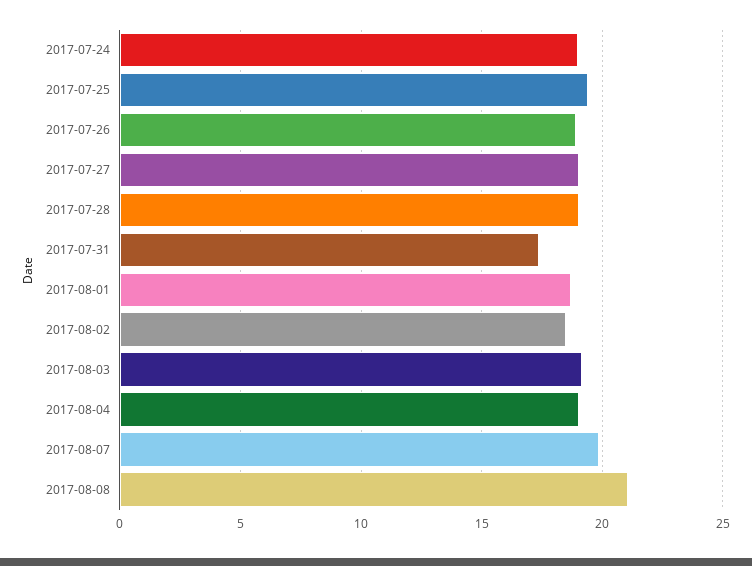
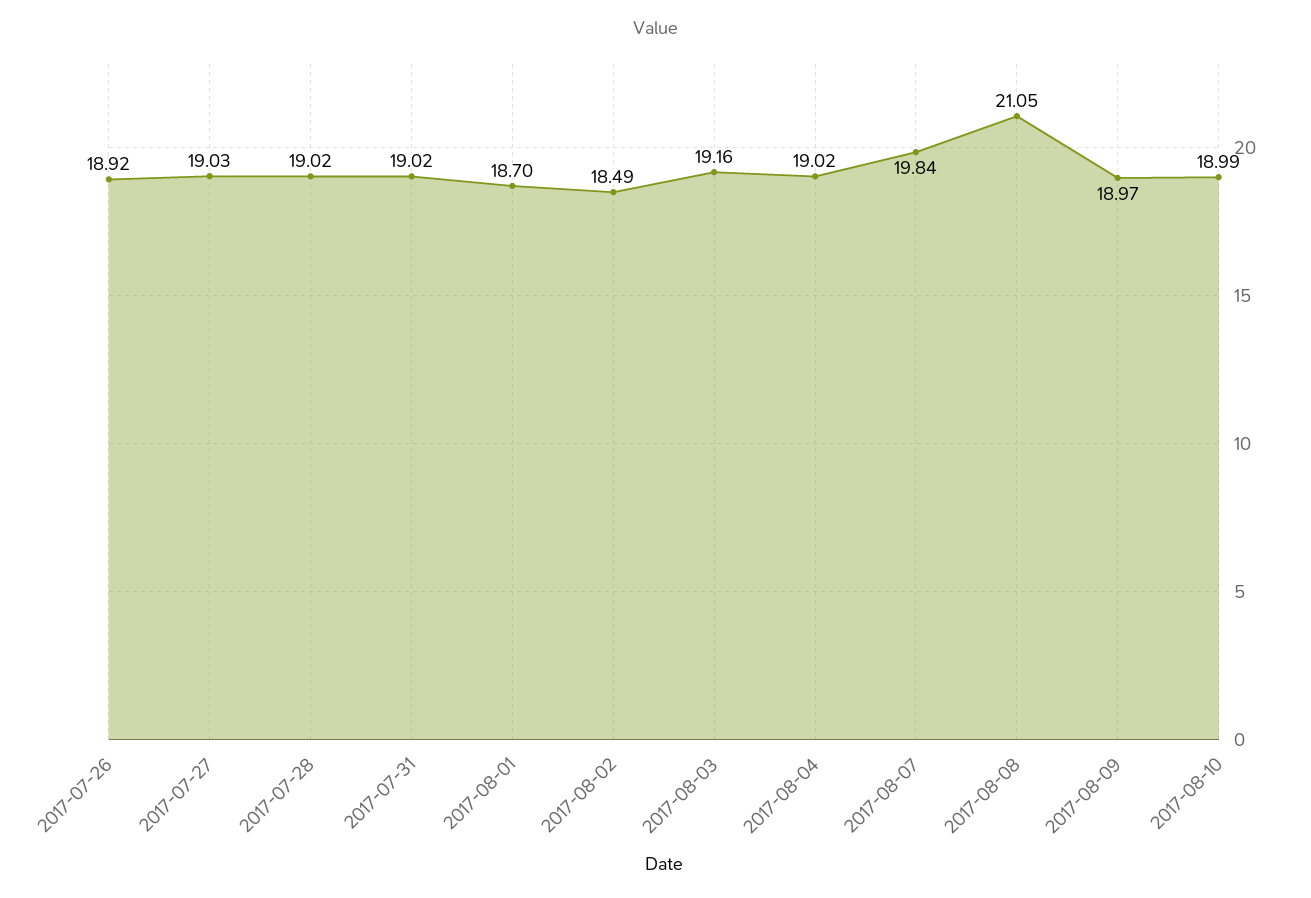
2017-07-24: 19 -> none
2017-07-25: 19.5 -> none
2017-07-31: 17.5 -> 19.02
2017-08-09: none -> 18.97
2017-08-10: none -> 18.99

